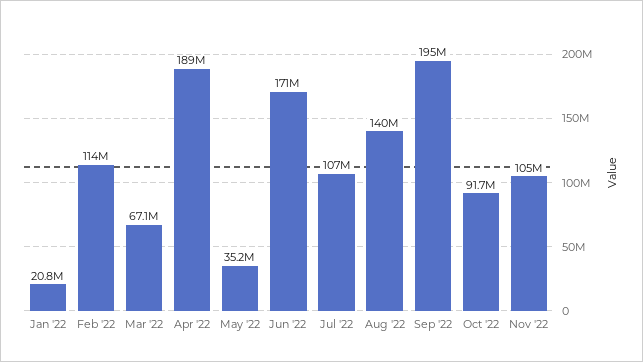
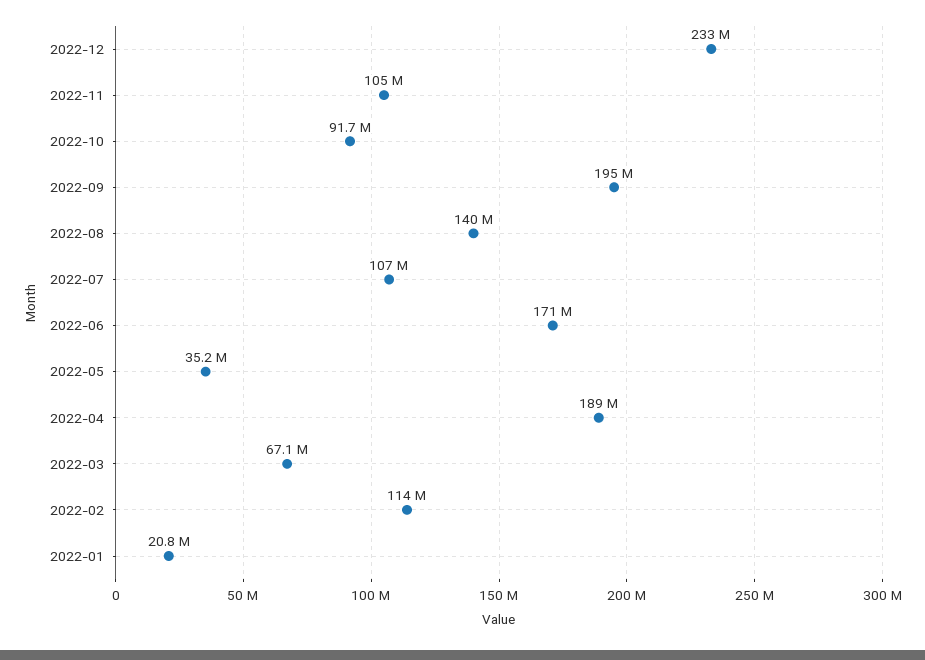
2022-12: none -> 233000000

